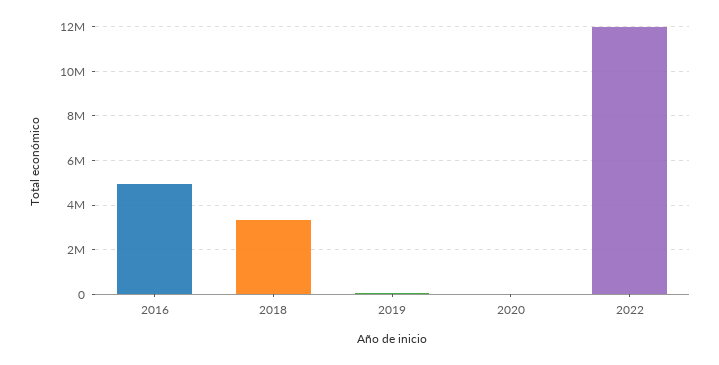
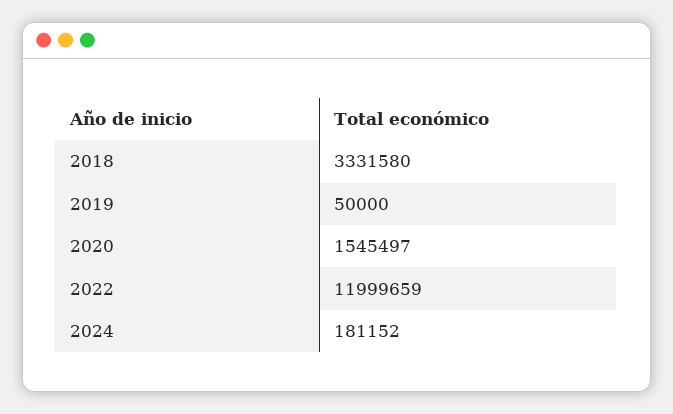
2016: 5000000 -> none
2020: 0 -> 1545497
2024: none -> 181152

